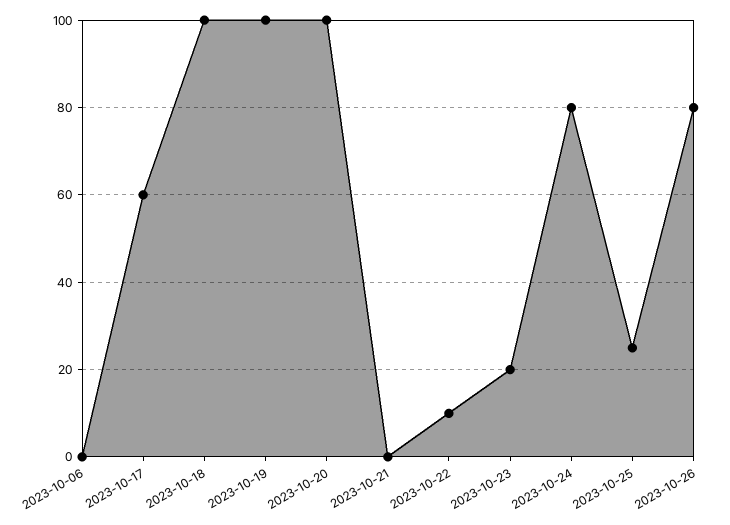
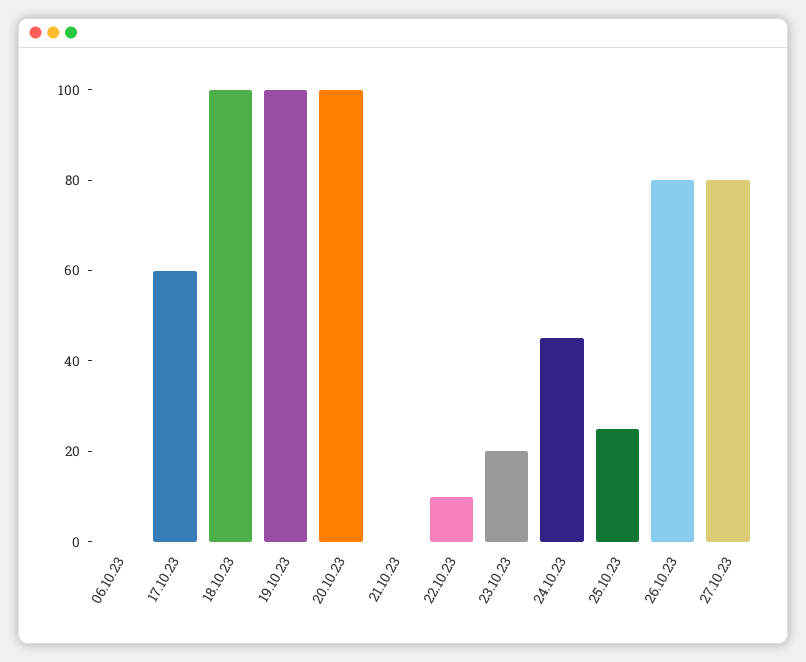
2023-10-24: 80 -> 45
27.10.23: none -> 80

